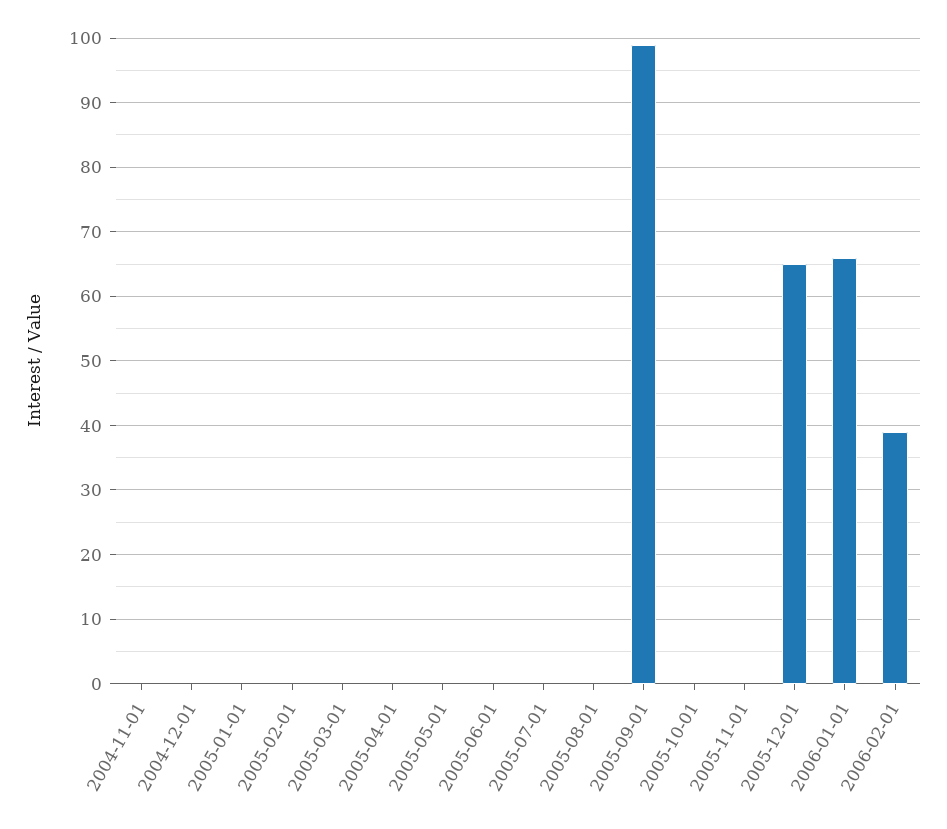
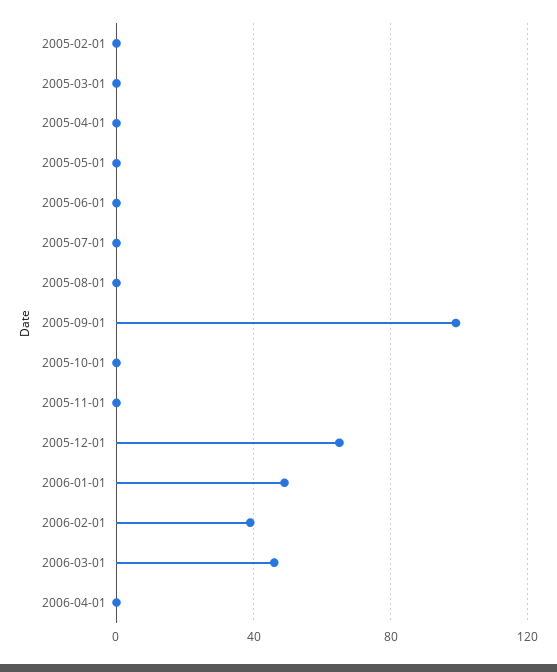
2004-11-01: 0 -> none
2004-12-01: 0 -> none
2005-01-01: 0 -> none
2006-01-01: 66 -> 50
2006-03-01: none -> 45
2006-04-01: none -> 0

